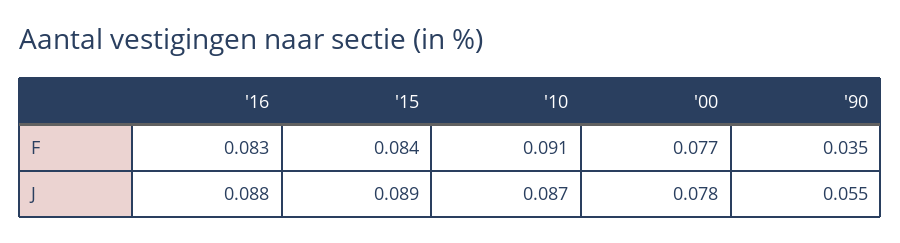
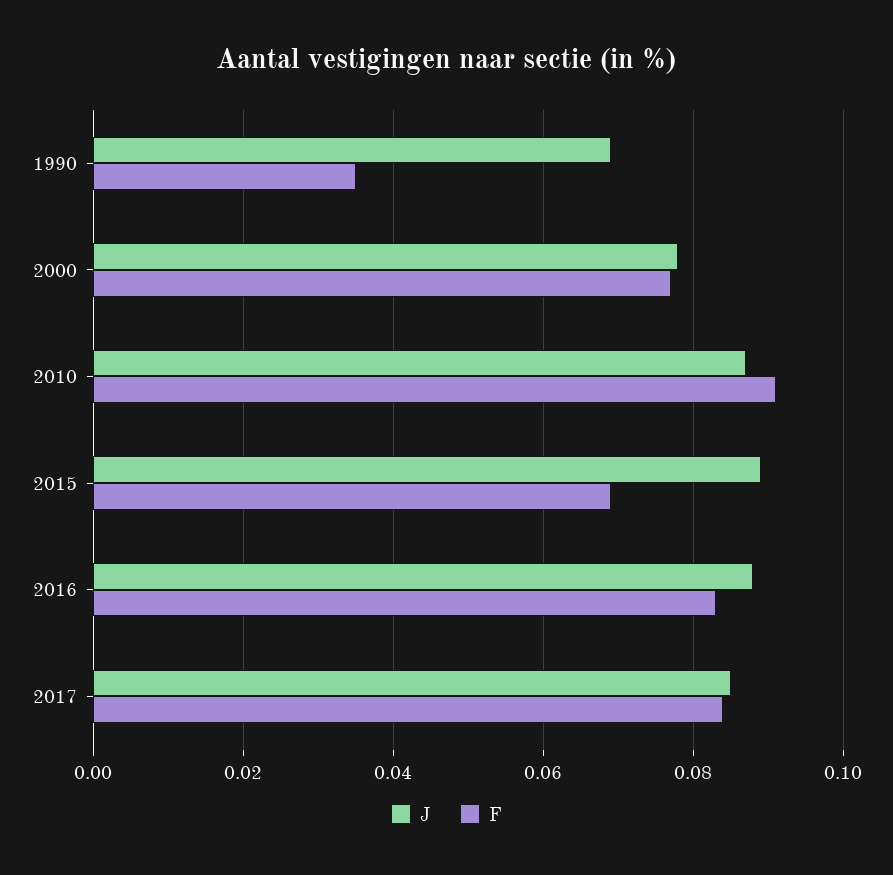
F, '15: 0.084 -> 0.07
J, '90: 0.055 -> 0.07
J, 2017: none -> 0.085
F, 2017: none -> 0.085

